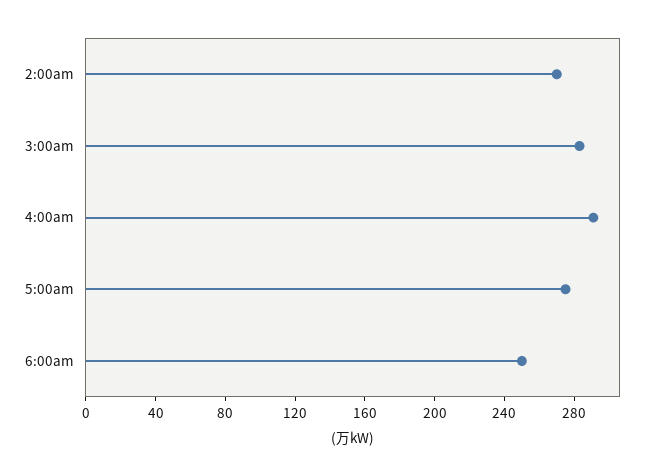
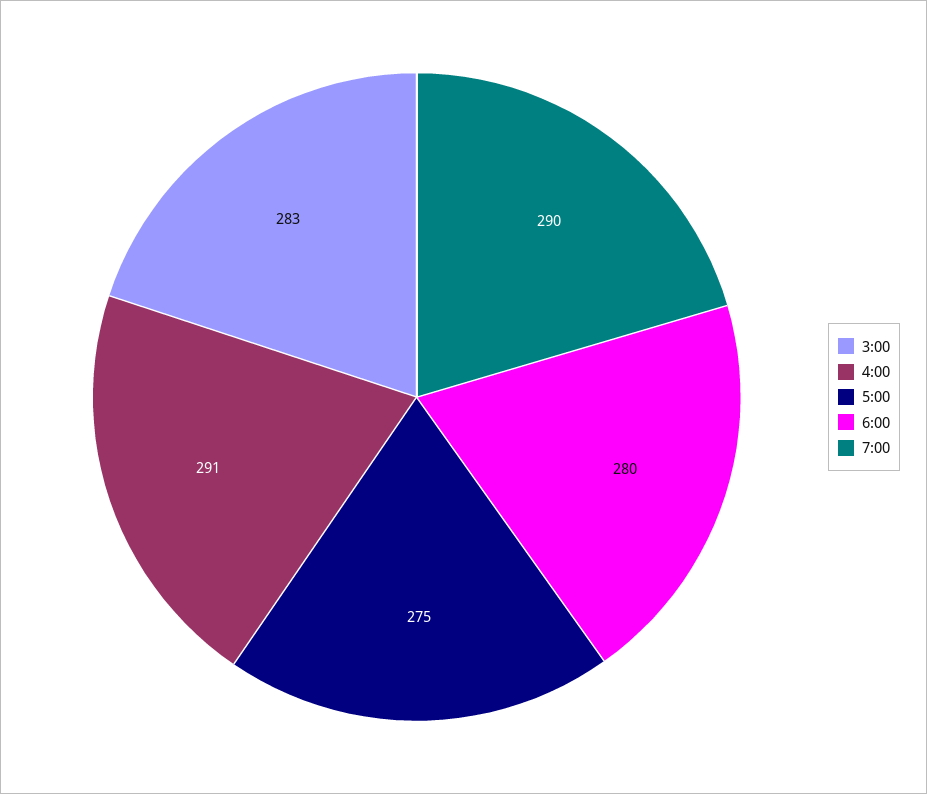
2:00am: 270 -> none
6:00am: 250 -> 280
7:00: none -> 290

